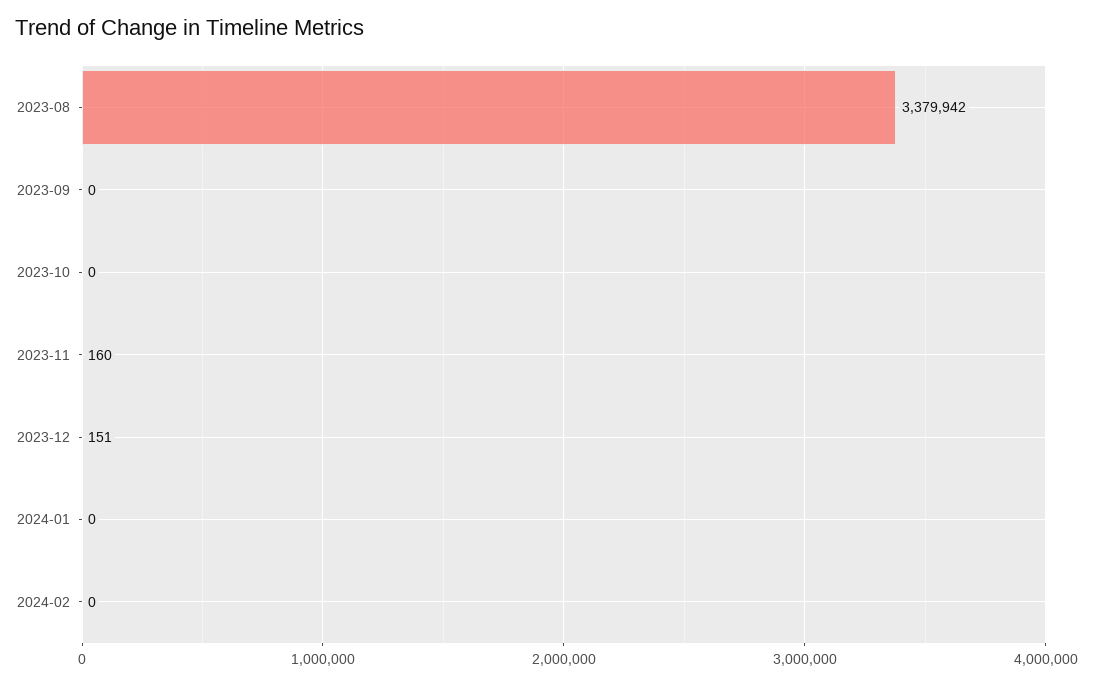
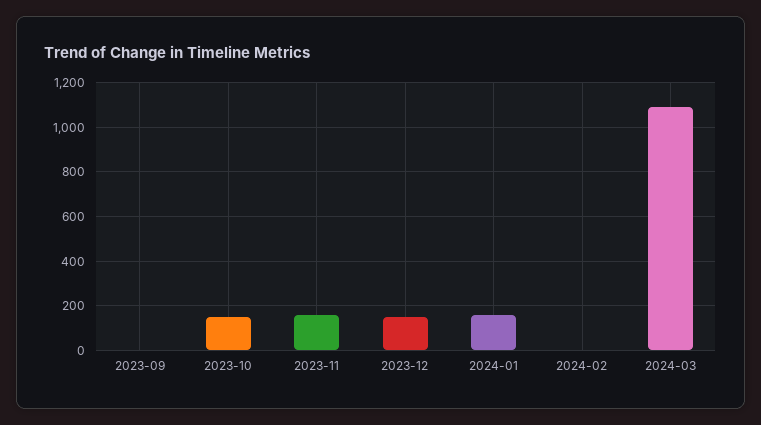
2023-08: 3379942 -> none
2023-10: 0 -> 150
2024-01: 0 -> 150
2024-03: none -> 1100

